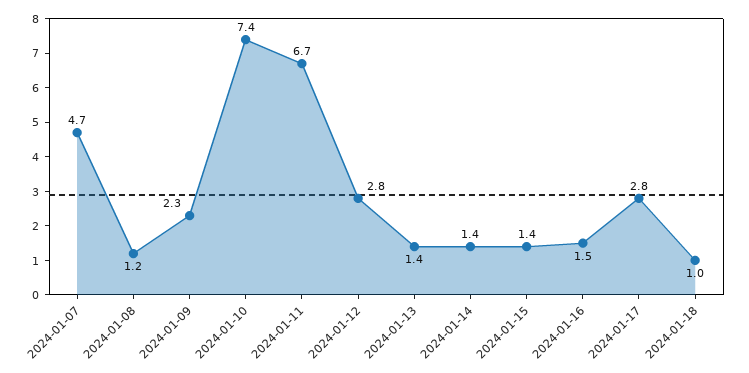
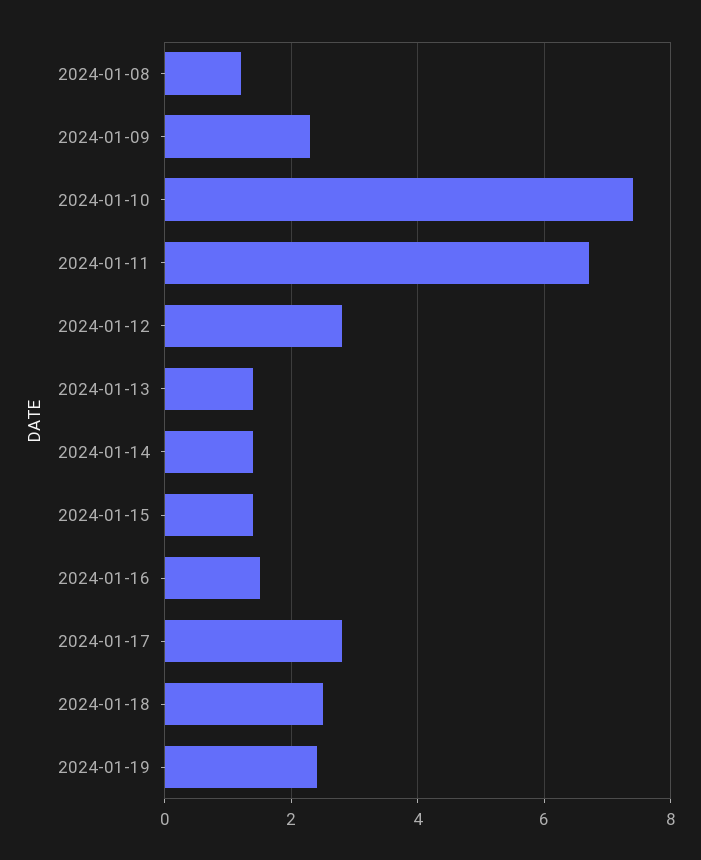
2024-01-07: 4.7 -> none
2024-01-18: 1 -> 2.5
2024-01-19: none -> 2.5

